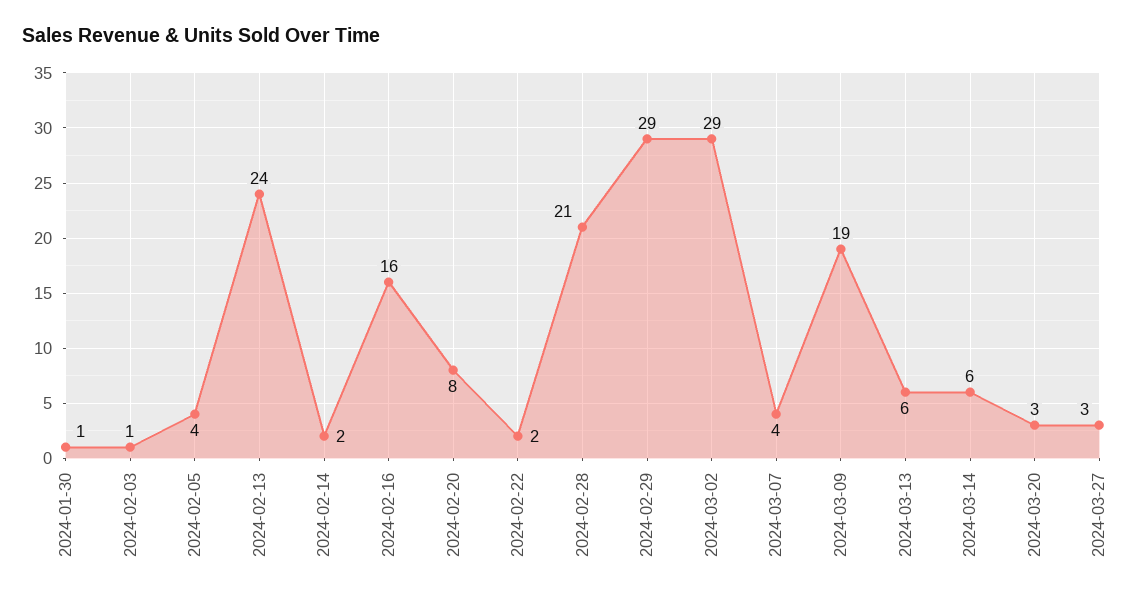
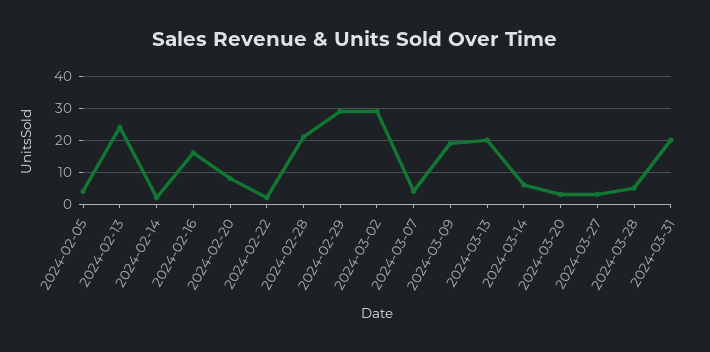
2024-01-30: 1 -> none
2024-02-03: 1 -> none
2024-03-13: 6 -> 20
2024-03-28: none -> 5
2024-03-31: none -> 20

